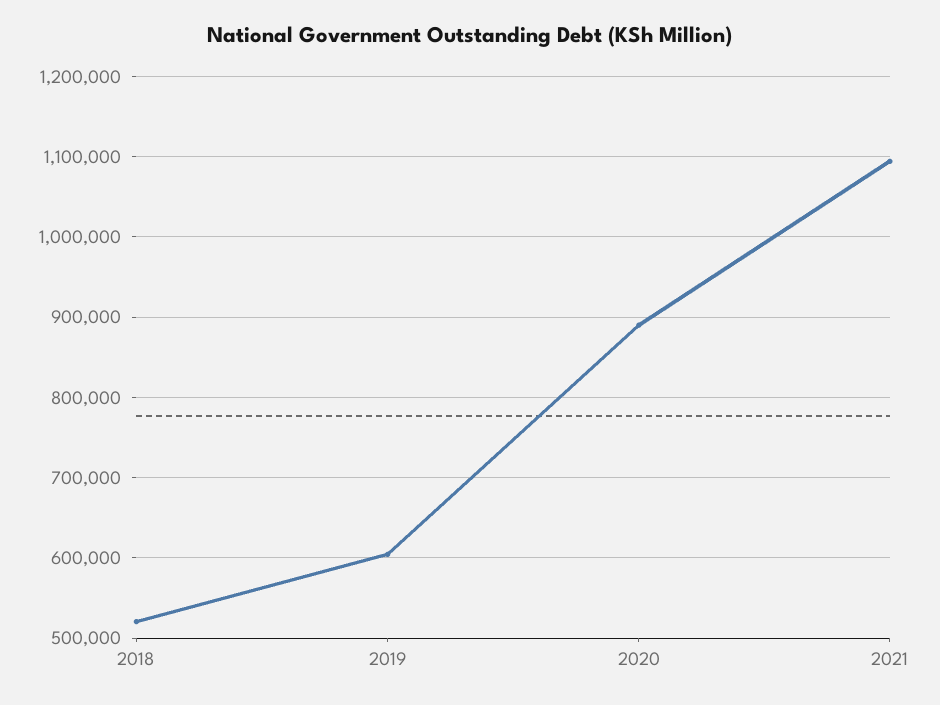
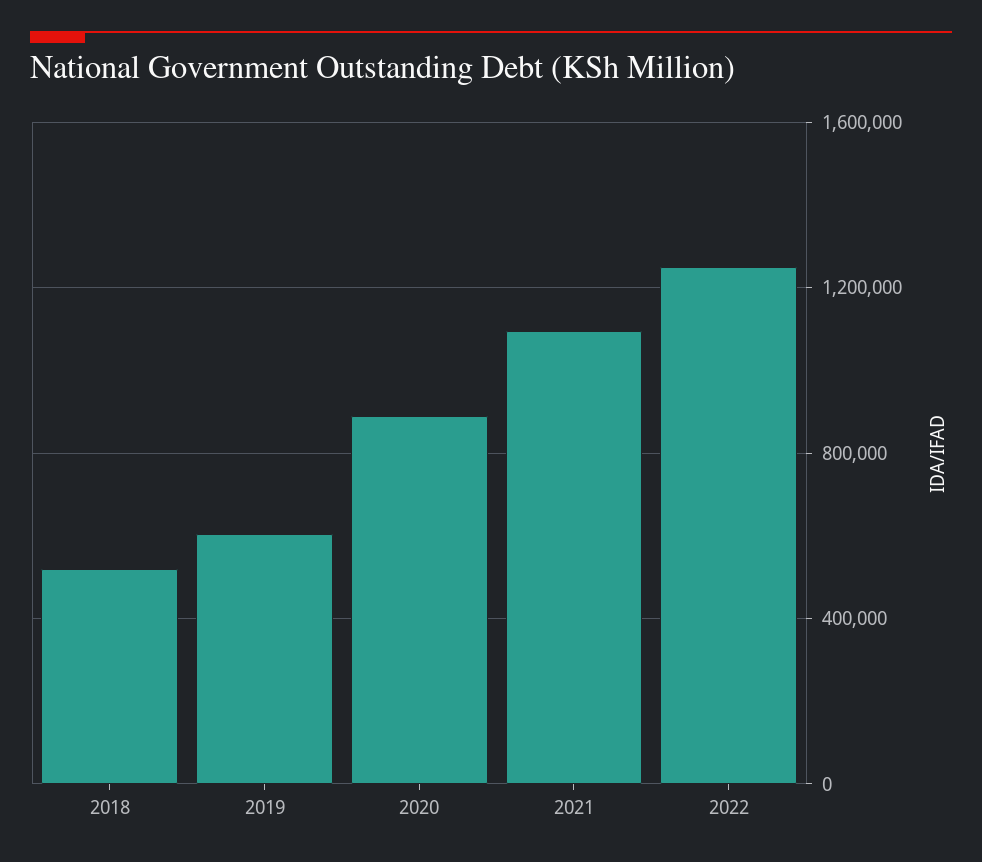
2022: none -> 1250000

